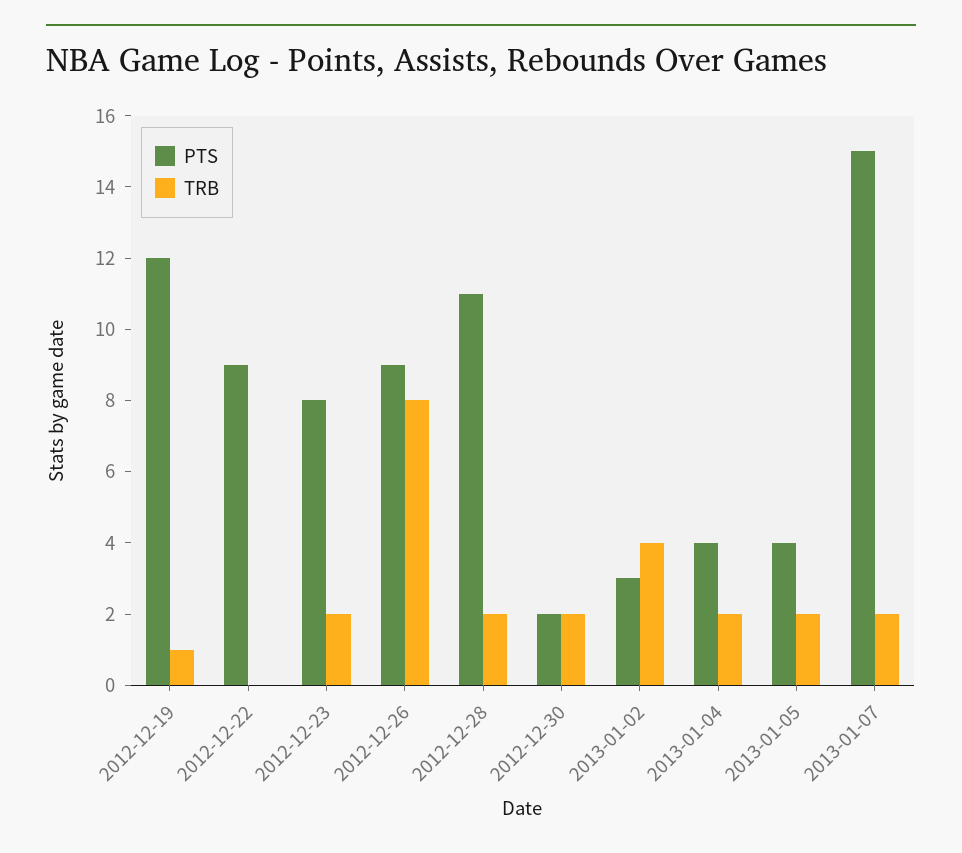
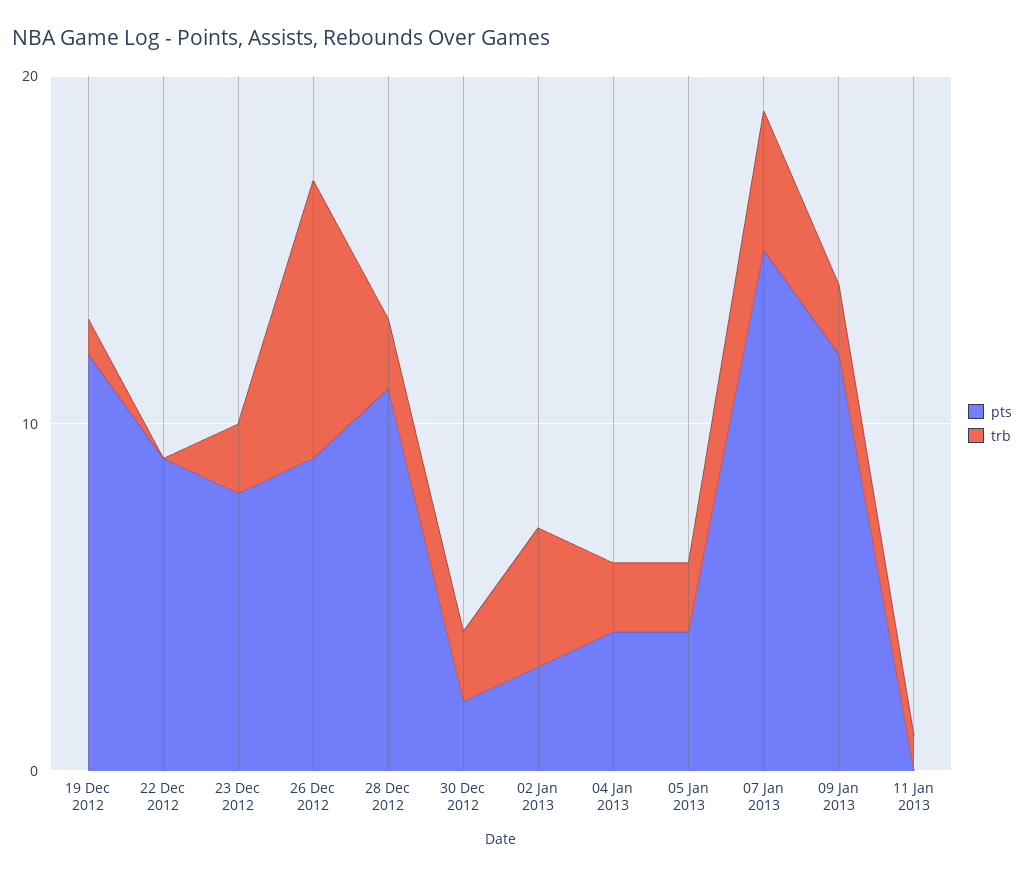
TRB, 2013-01-07: 2 -> 4
PTS, 09 Jan 2013: none -> 12
TRB, 09 Jan 2013: none -> 2
PTS, 11 Jan 2013: none -> 0
TRB, 11 Jan 2013: none -> 1

